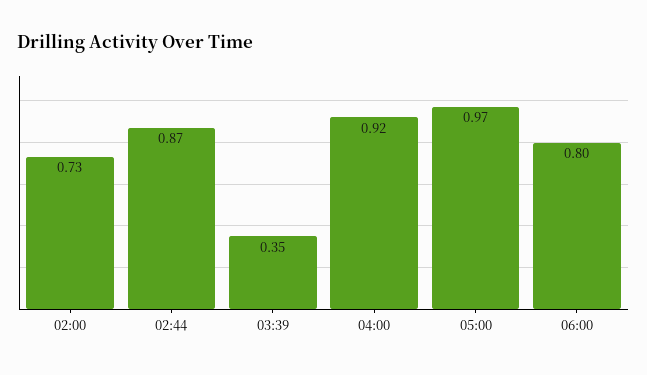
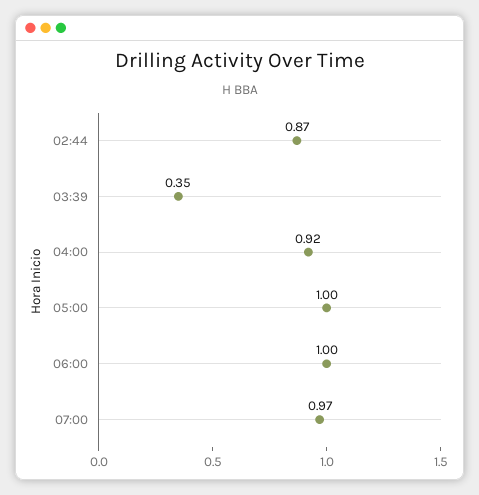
02:00: 0.73 -> none
05:00: 0.97 -> 1
06:00: 0.8 -> 1
07:00: none -> 0.97

